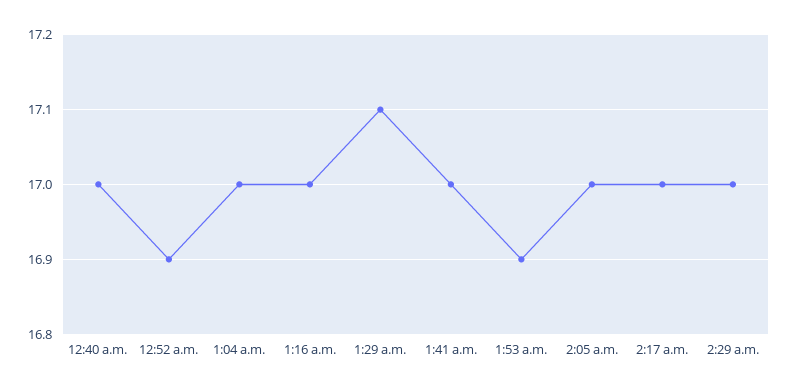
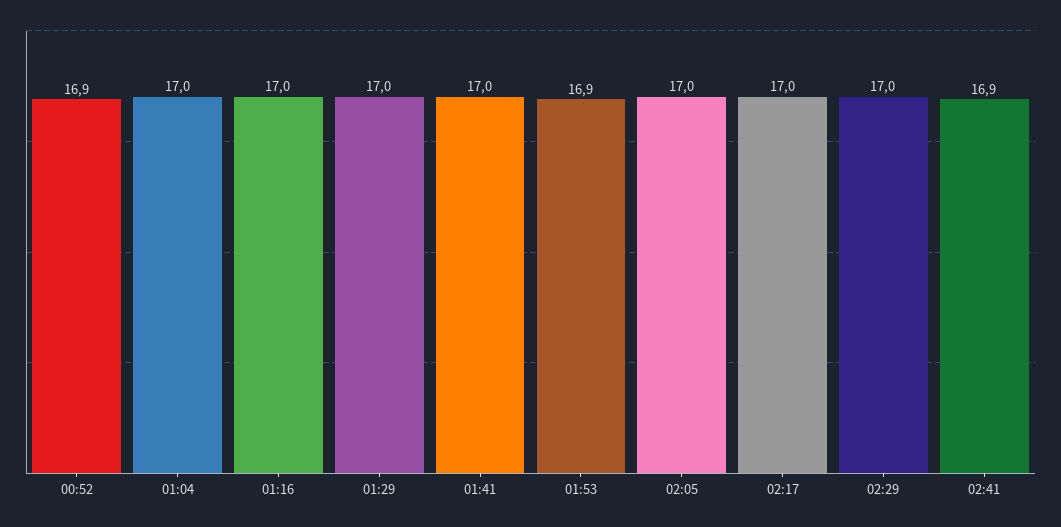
12:40 a.m.: 17 -> none
1:29 a.m.: 17.1 -> 17
02:41: none -> 16.9

